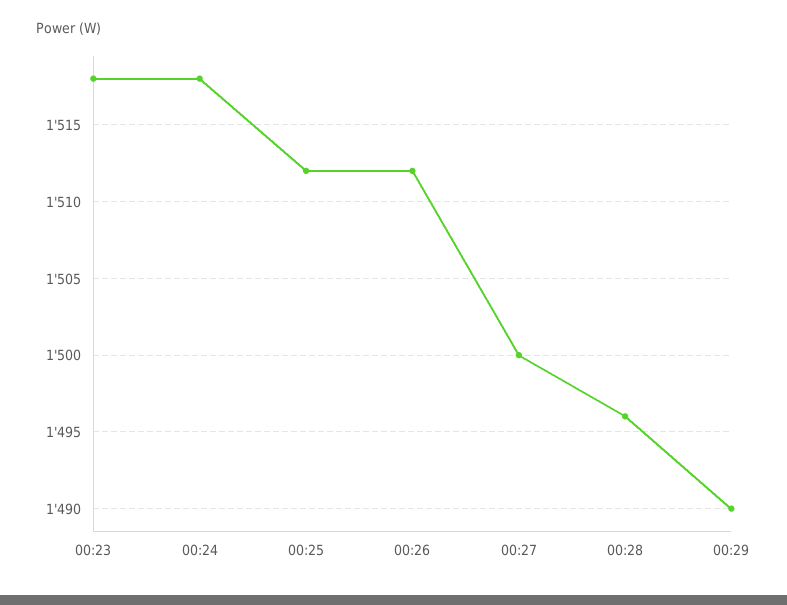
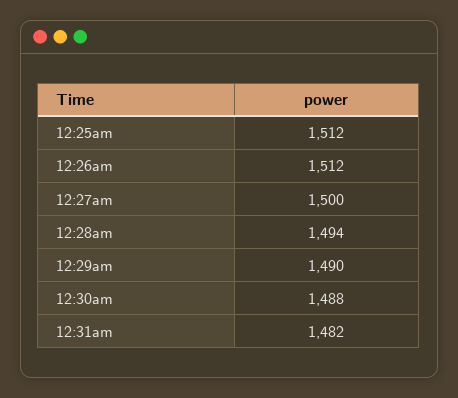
00:23: 1518 -> none
00:24: 1518 -> none
00:28: 1496 -> 1494
12:30am: none -> 1488
12:31am: none -> 1482

